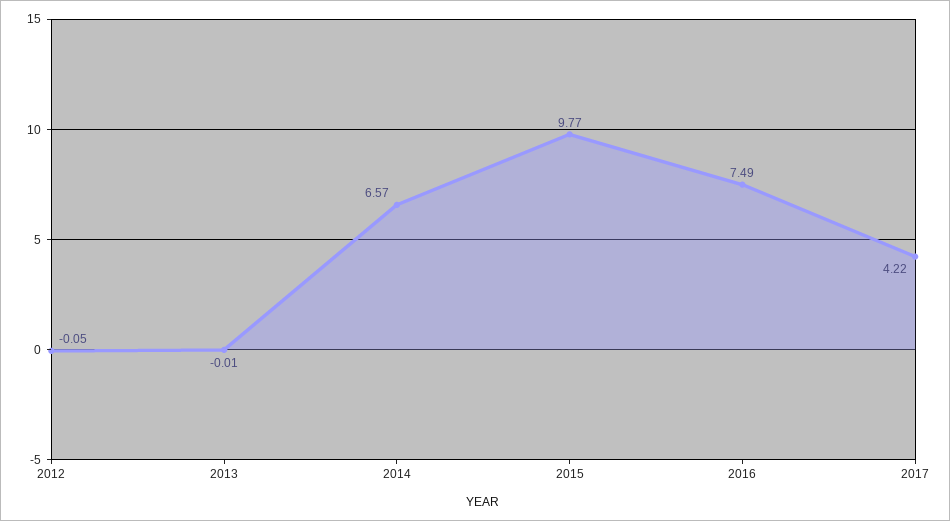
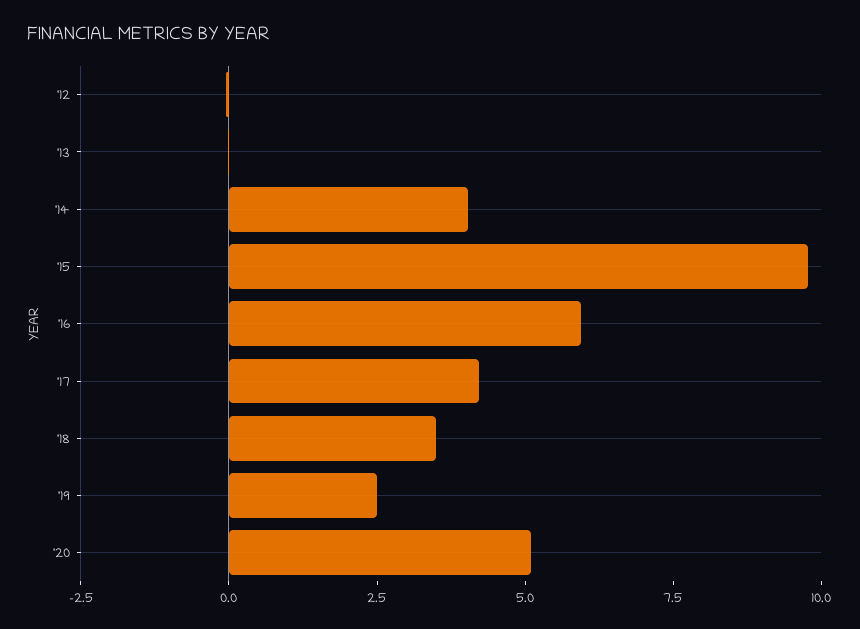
2014: 6.57 -> 4
2016: 7.49 -> 6
'18: none -> 3.5
'19: none -> 2.5
'20: none -> 5

